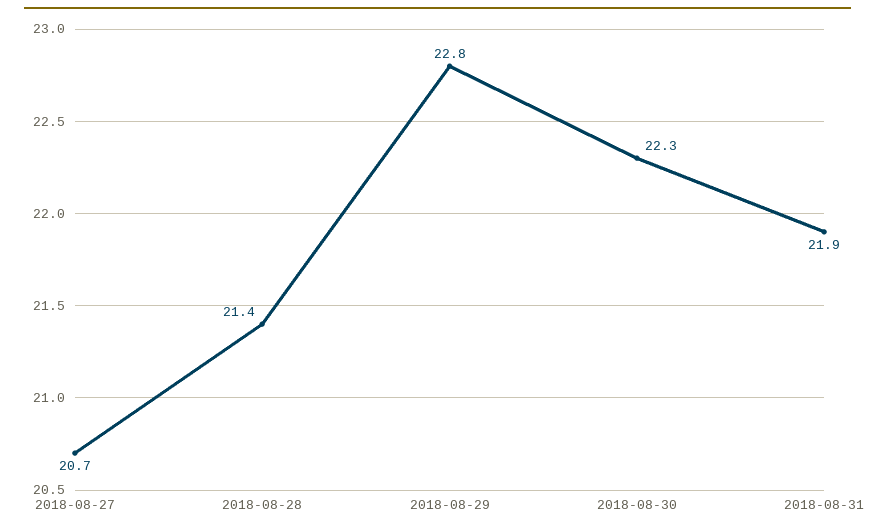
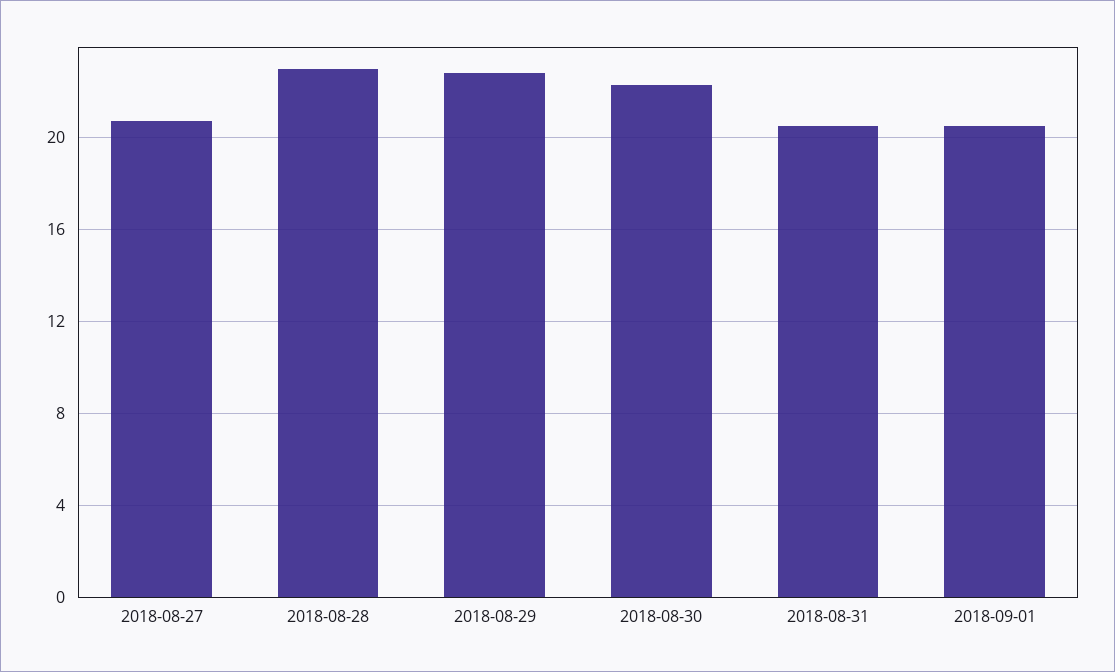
2018-08-28: 21.4 -> 23
2018-08-31: 21.9 -> 20.5
2018-09-01: none -> 20.5

